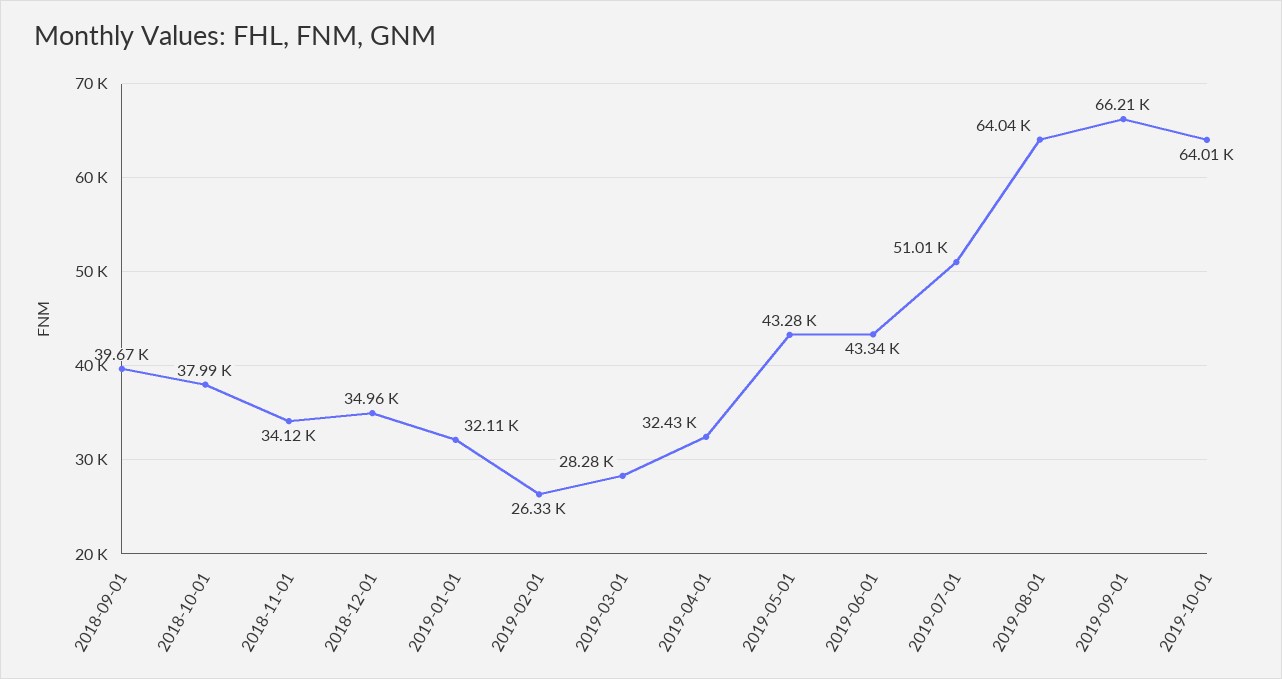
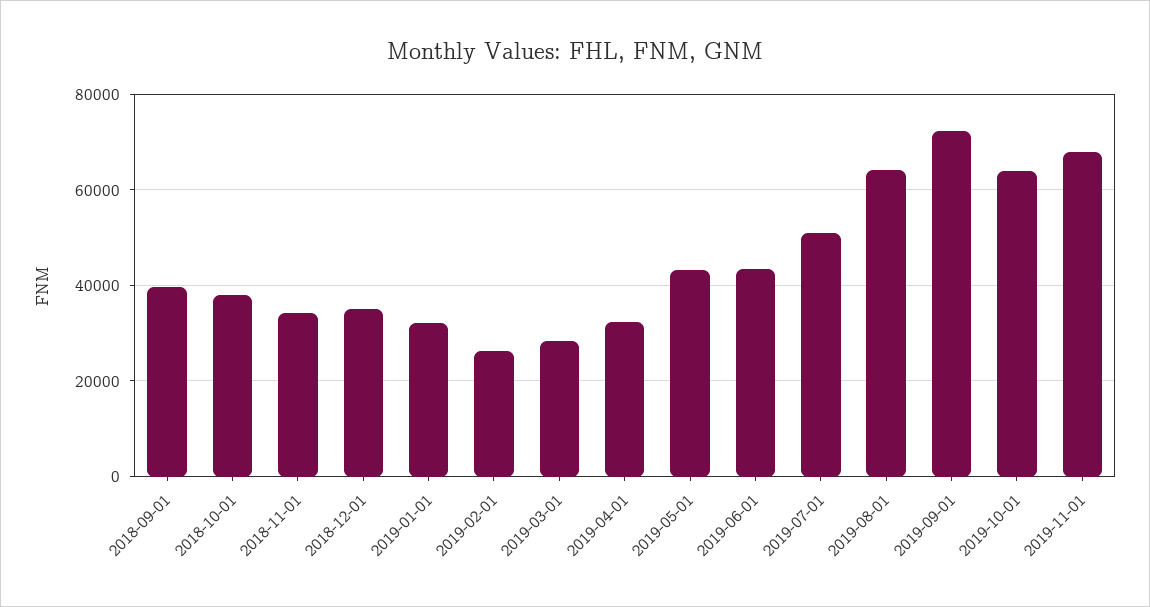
2019-09-01: 66210 -> 72000
2019-11-01: none -> 68000

